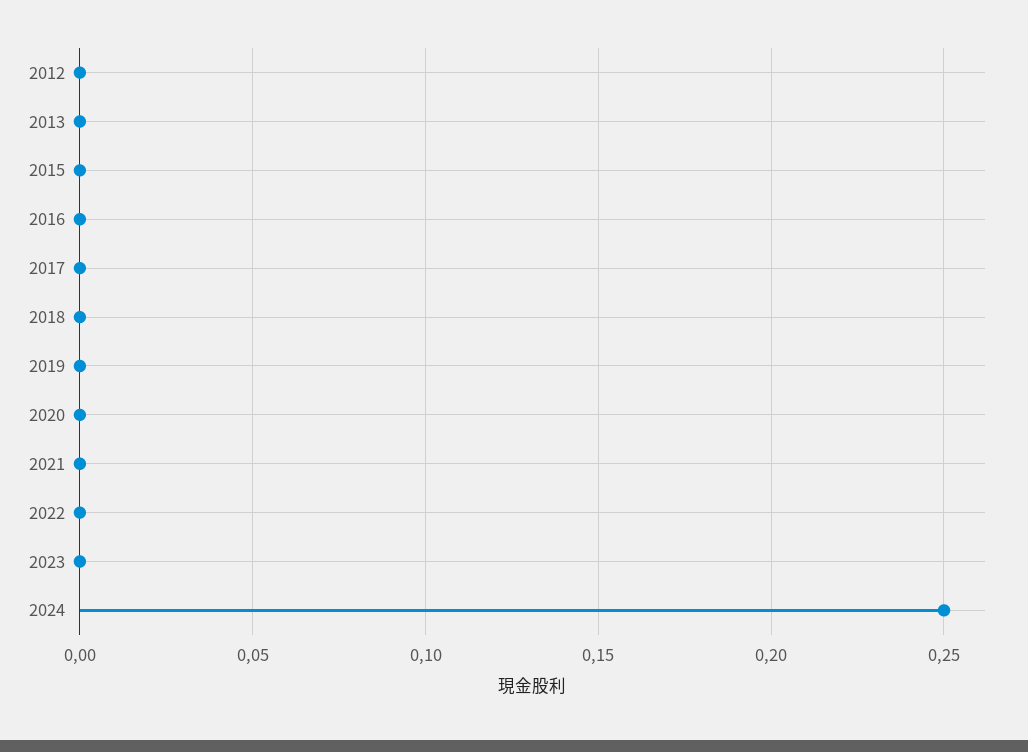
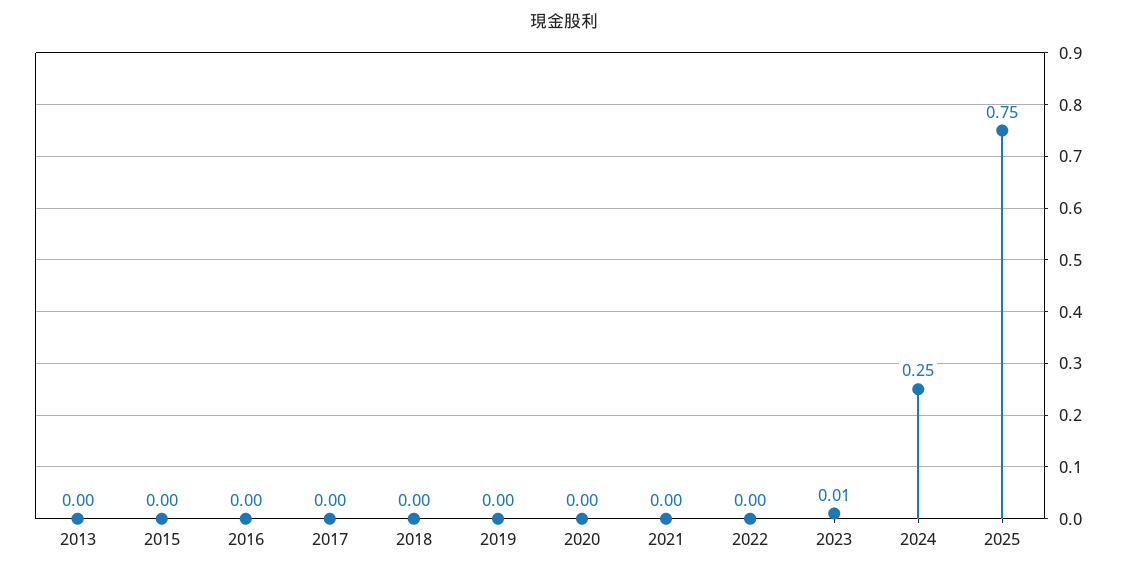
2012: 0 -> none
2023: 0 -> 0.01
2025: none -> 0.75

